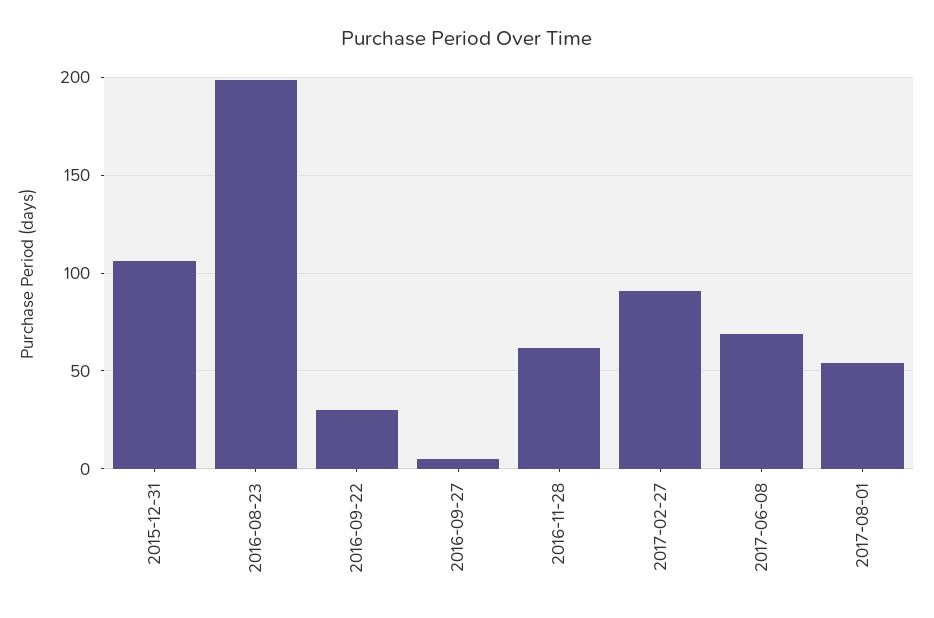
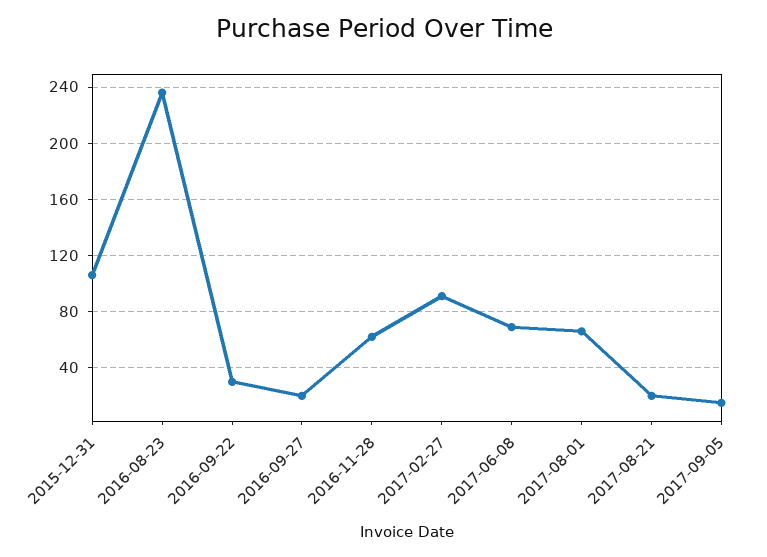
2016-08-23: 200 -> 235
2016-09-27: 5 -> 20
2017-08-01: 55 -> 65
2017-08-21: none -> 20
2017-09-05: none -> 15

